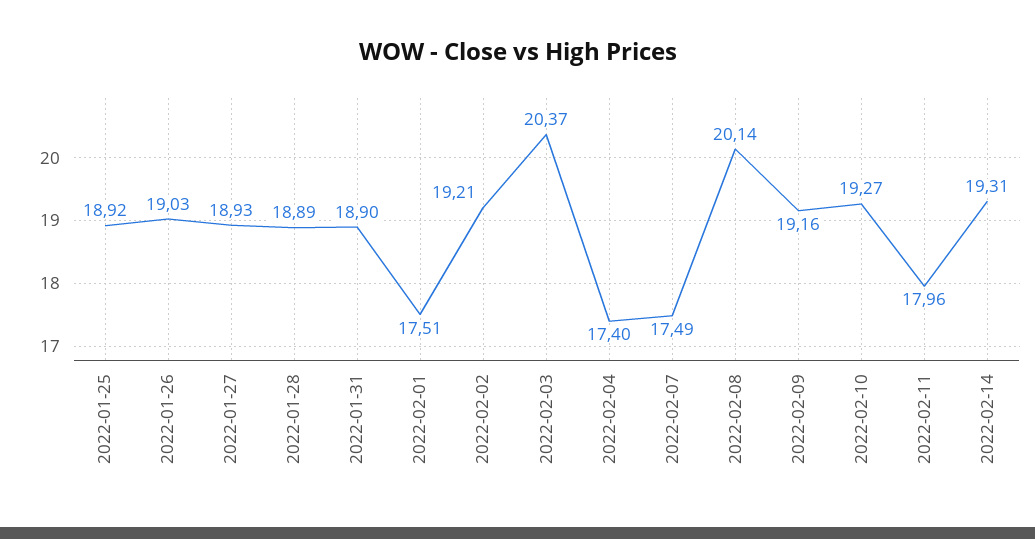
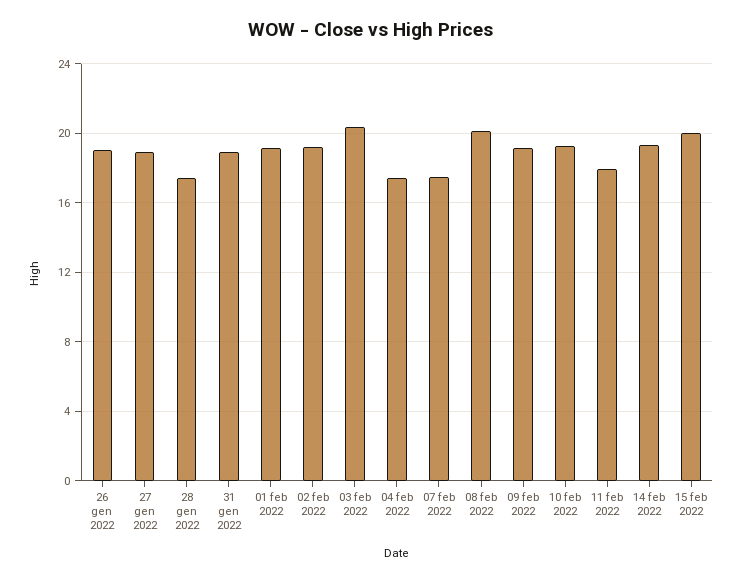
2022-01-25: 18.92 -> none
2022-01-28: 18.89 -> 17.5
2022-02-01: 17.51 -> 19
15 feb 2022: none -> 20

